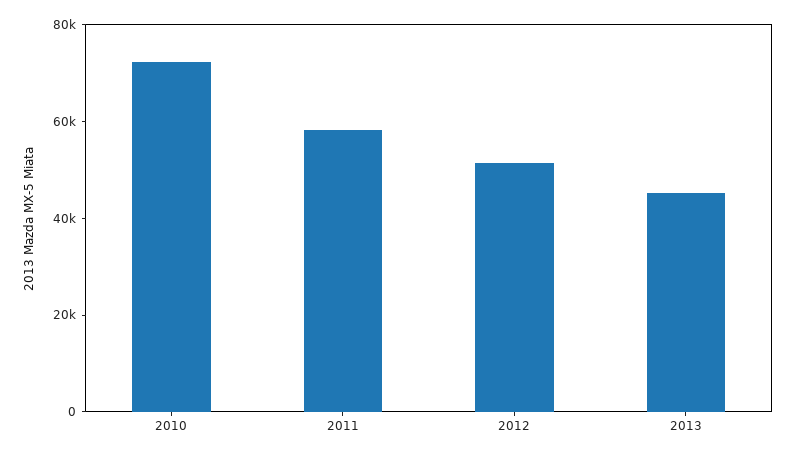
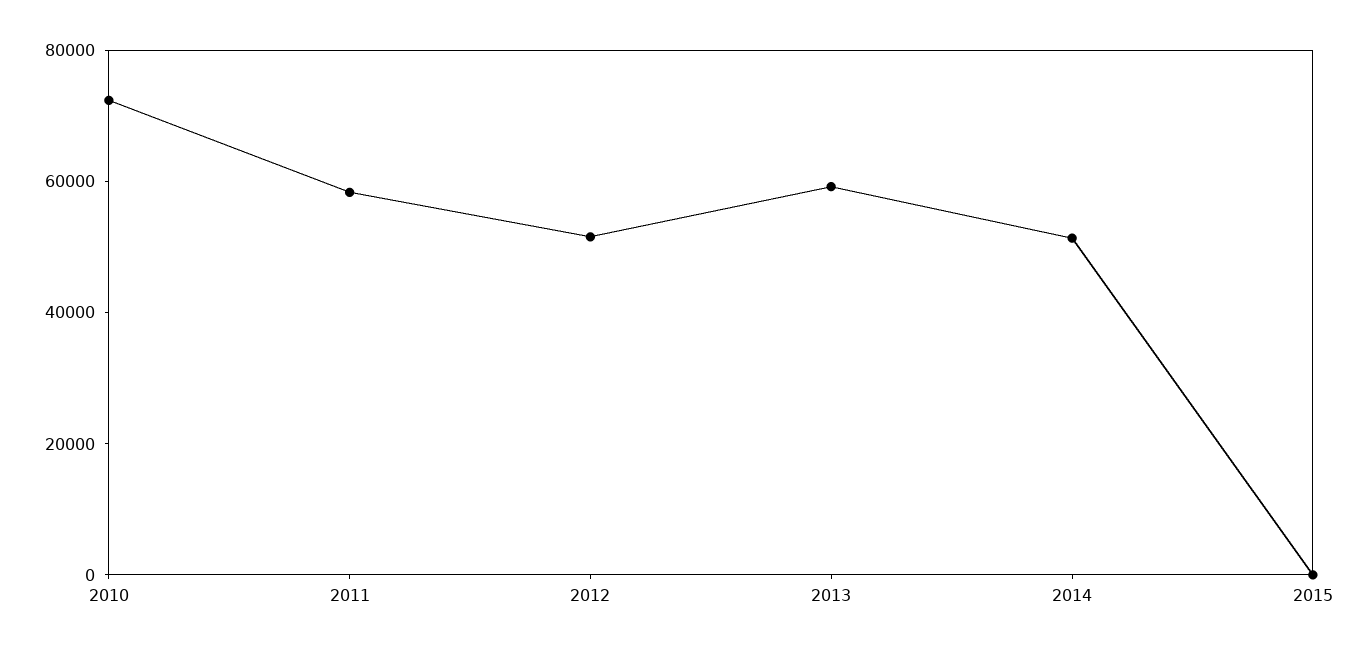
2013: 45000 -> 60000
2014: none -> 50000
2015: none -> 0

